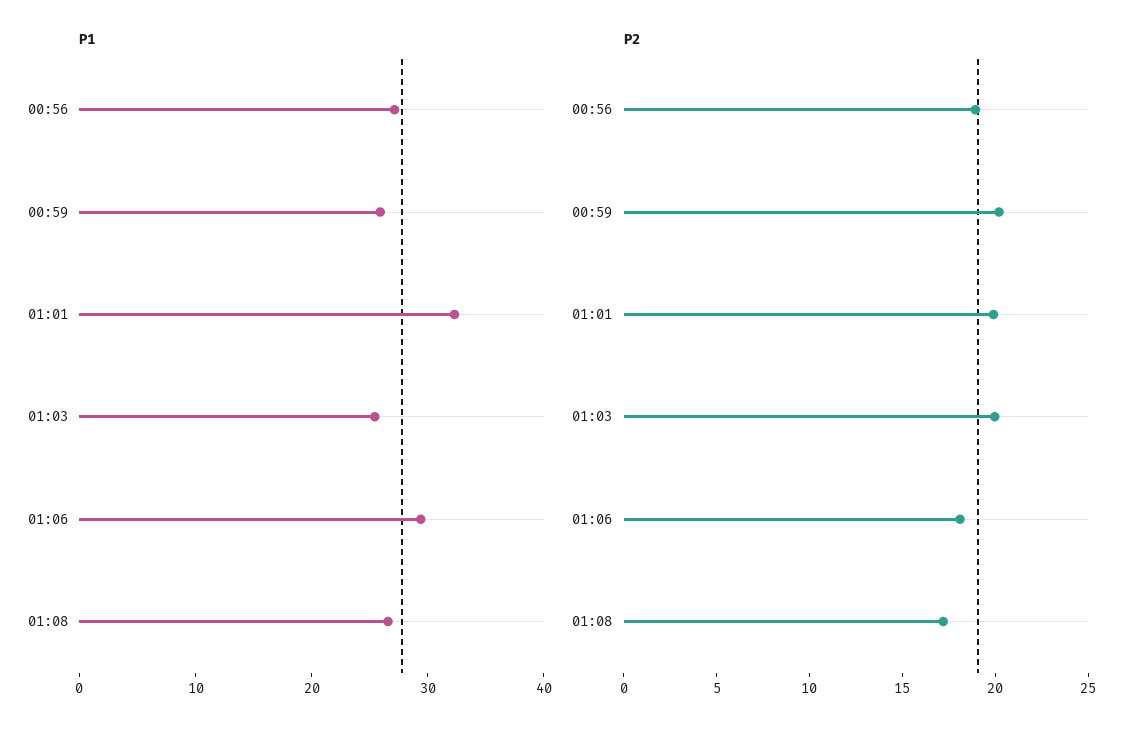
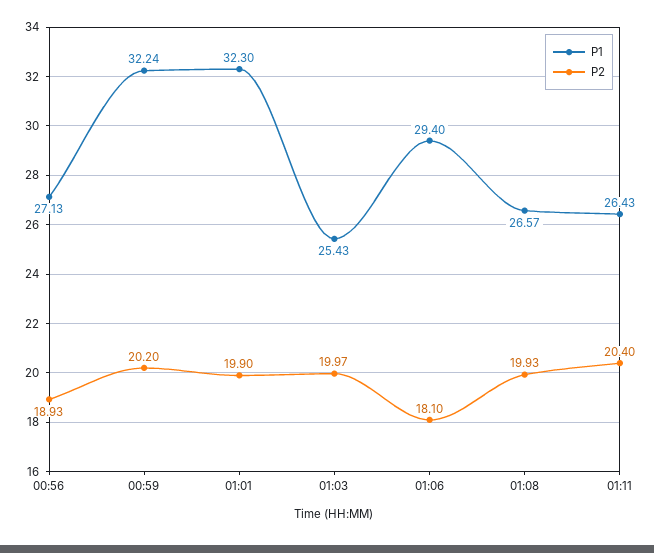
P1, 00:59: 26 -> 32.24
P2, 01:08: 17 -> 19.93
P1, 01:11: none -> 26.43
P2, 01:11: none -> 20.4

